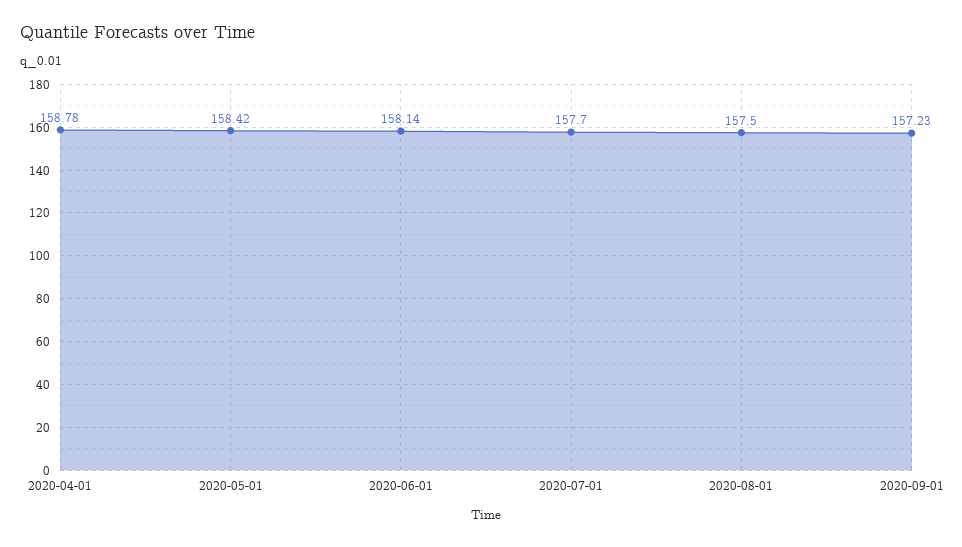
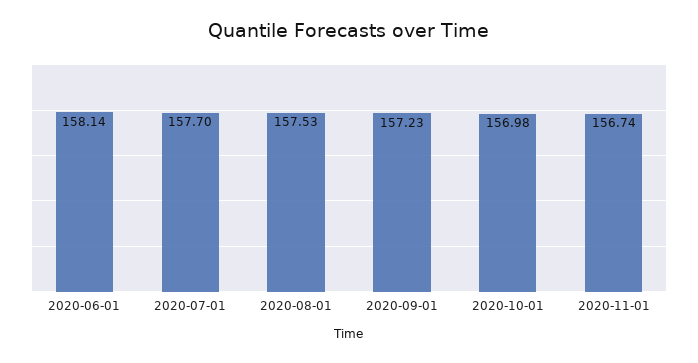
2020-04-01: 158.78 -> none
2020-05-01: 158.42 -> none
2020-08-01: 157.5 -> 157.53
2020-10-01: none -> 156.98
2020-11-01: none -> 156.74

